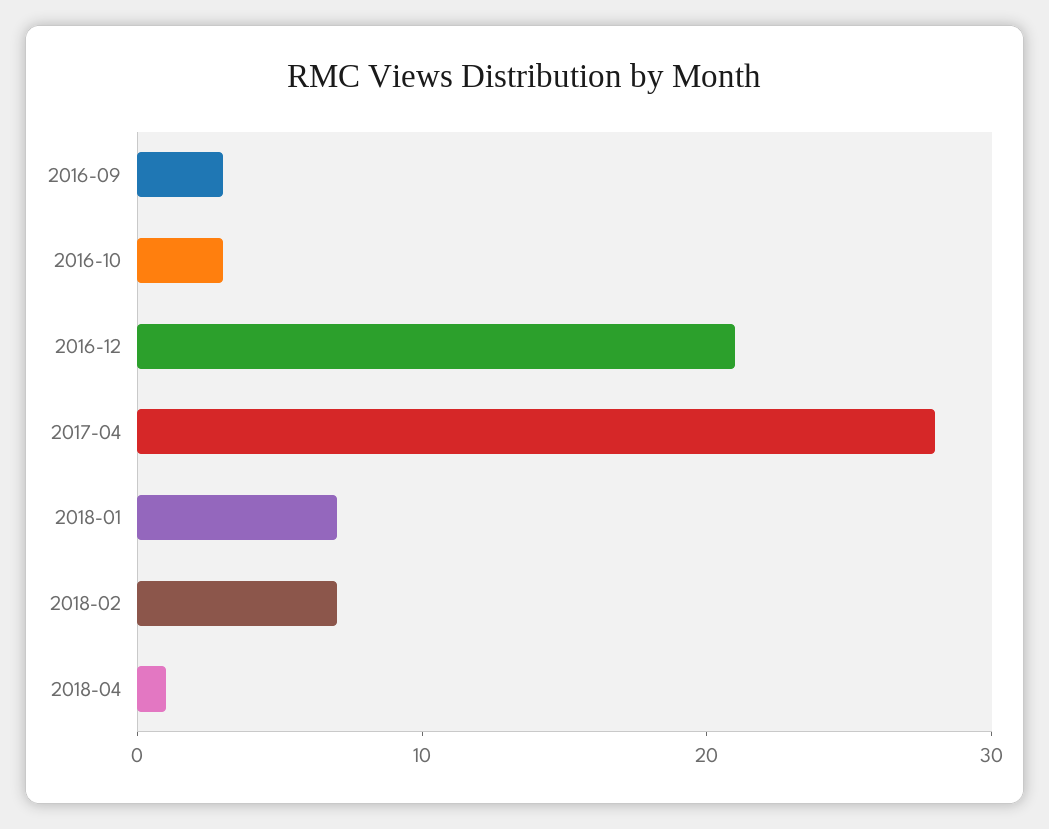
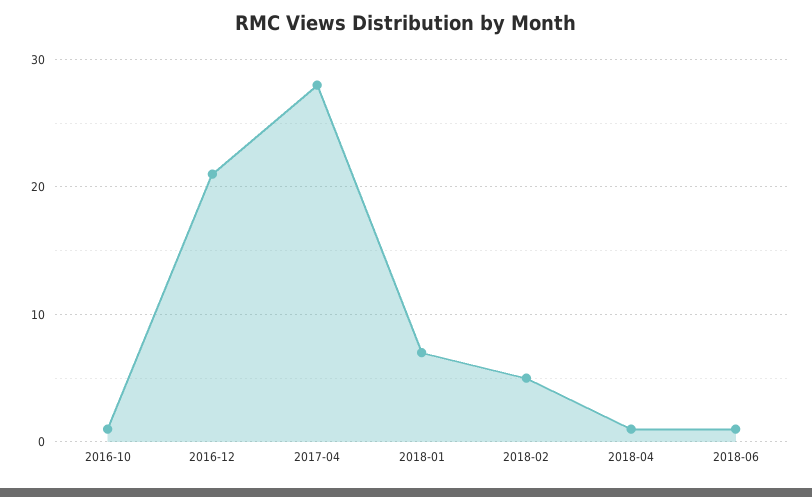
2016-09: 3 -> none
2016-10: 3 -> 1
2018-02: 7 -> 5
2018-06: none -> 1

